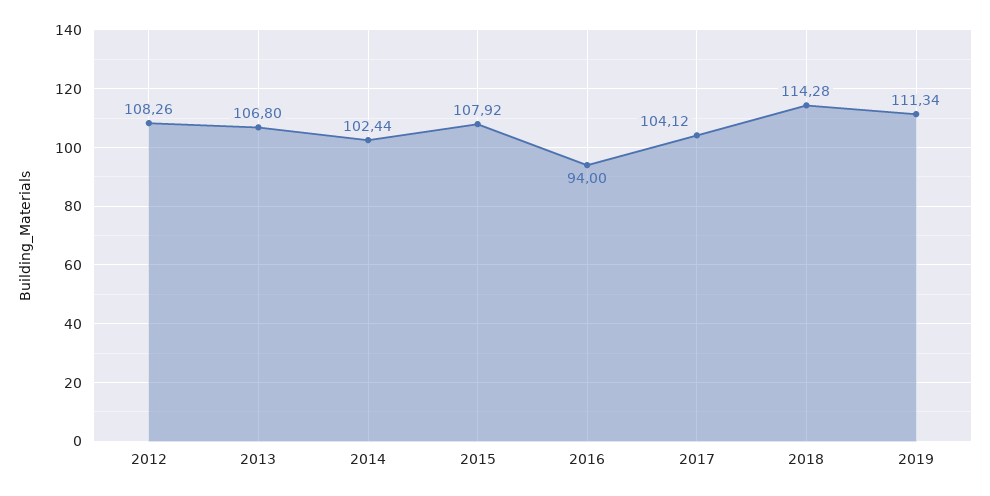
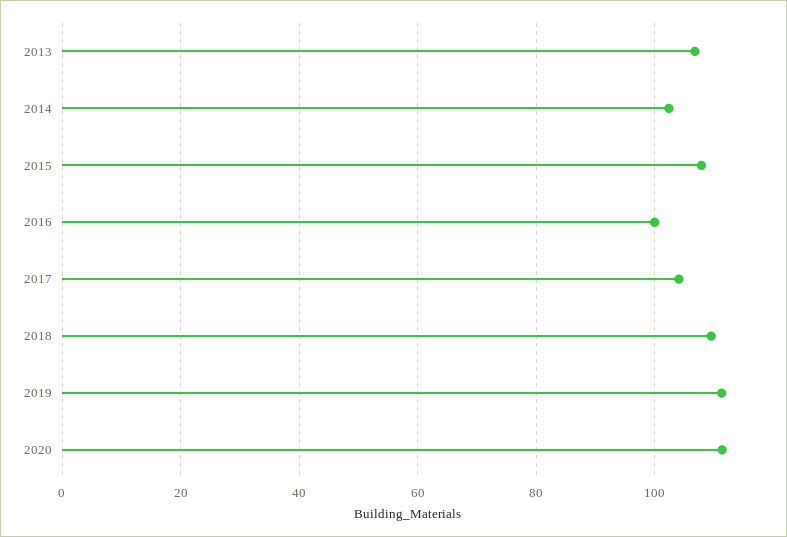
2012: 108.26 -> none
2016: 94 -> 100
2018: 114.28 -> 110
2020: none -> 112

